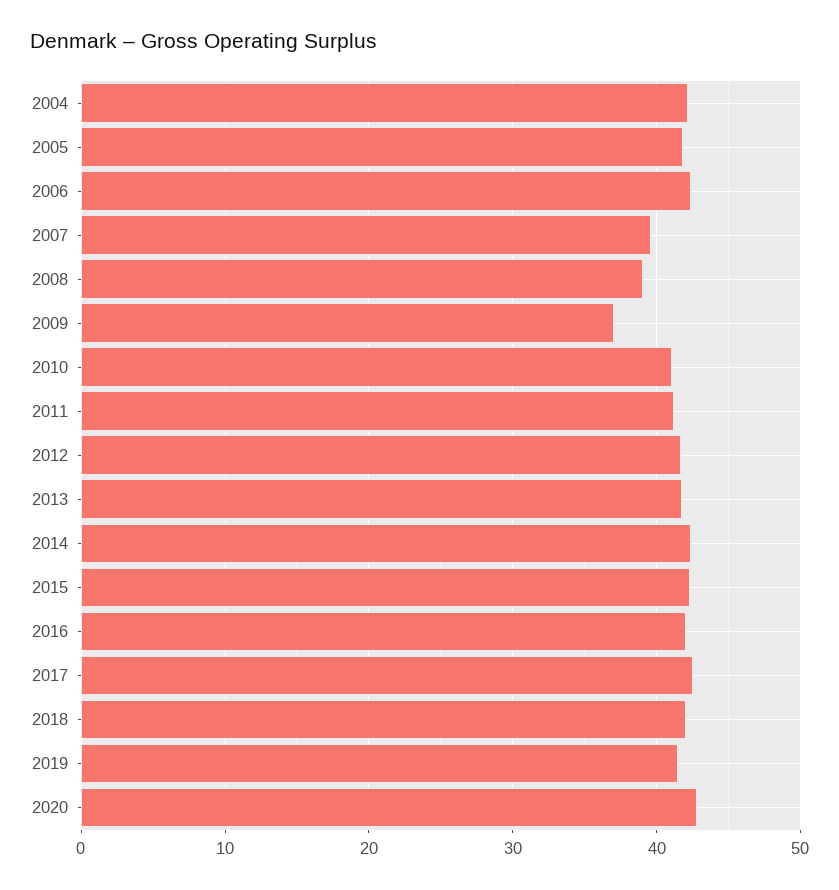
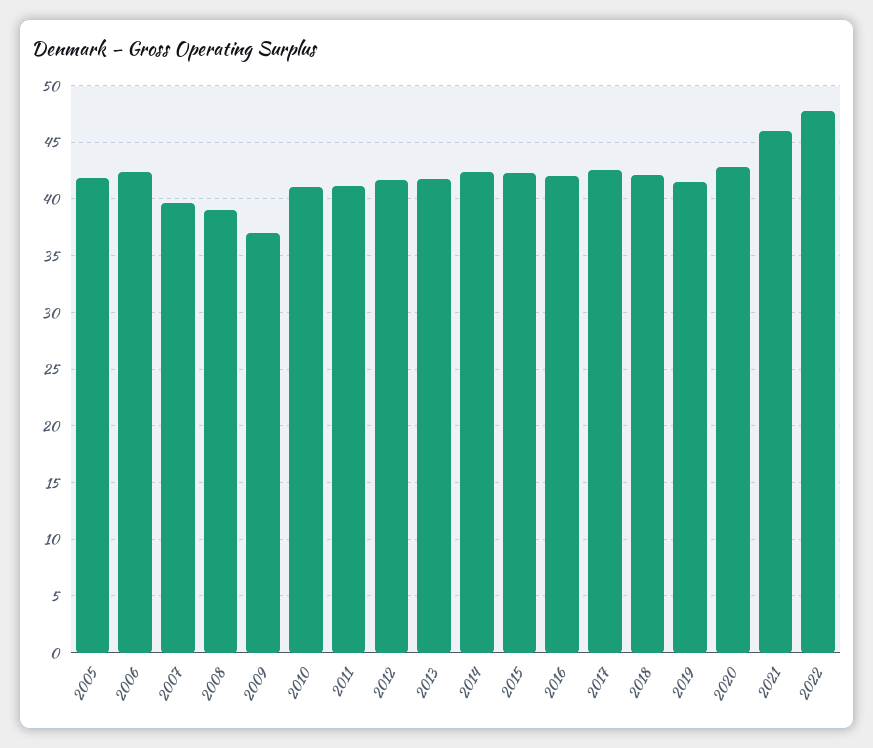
2004: 42 -> none
2021: none -> 46
2022: none -> 48

